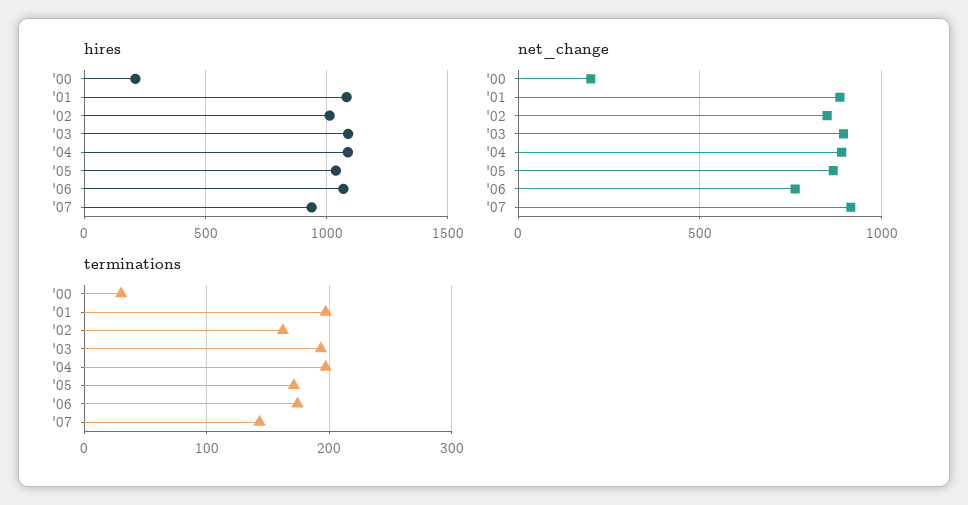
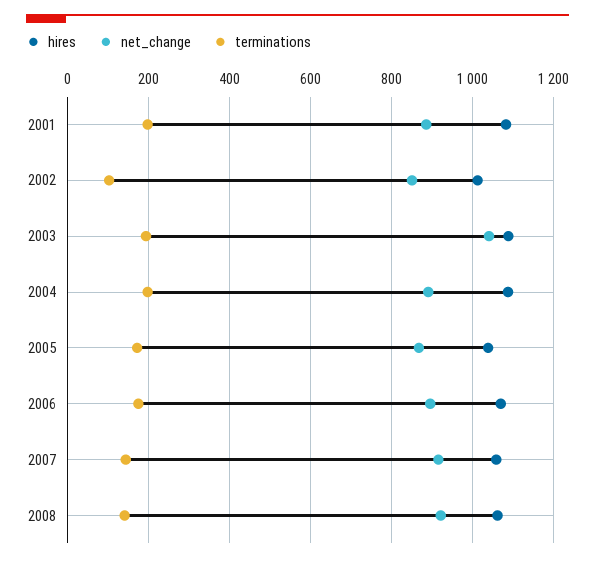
hires, '00: 200 -> none
hires, '07: 950 -> 1060
net_change, '00: 200 -> none
net_change, '03: 900 -> 1040
net_change, '06: 750 -> 900
terminations, '00: 30 -> none
terminations, '02: 160 -> 100
hires, 2008: none -> 1060
net_change, 2008: none -> 920
terminations, 2008: none -> 140

